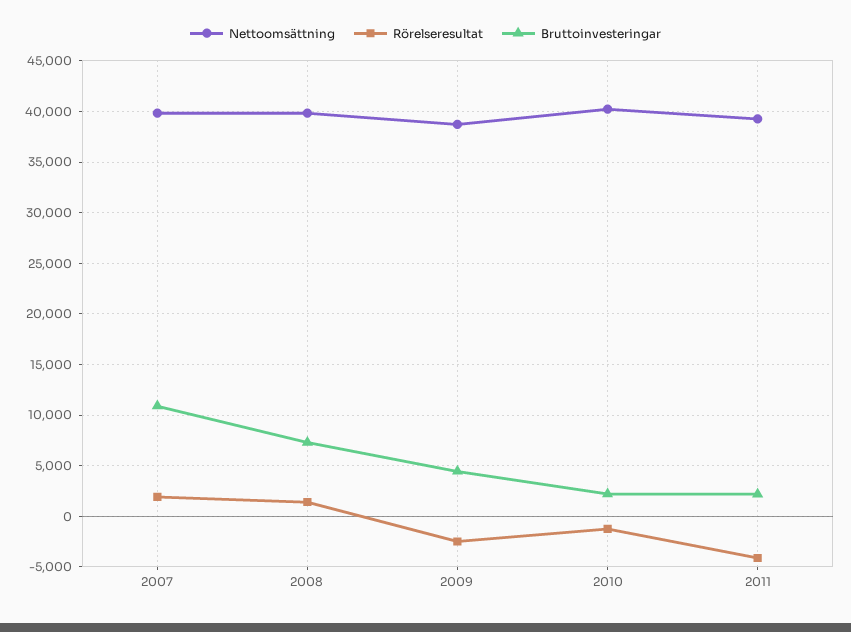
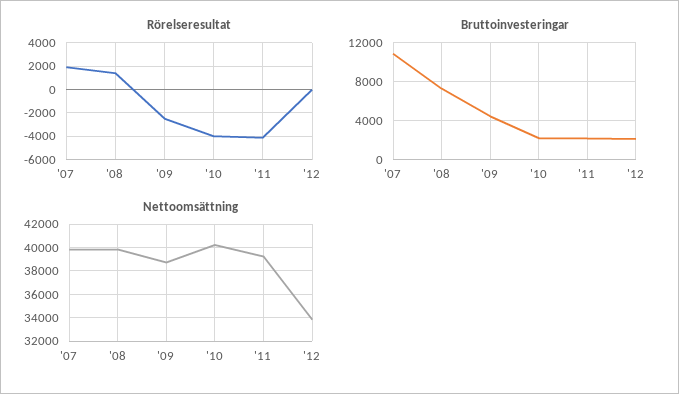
Rörelseresultat, 2010: -1000 -> -4000
Rörelseresultat, '12: none -> 0
Bruttoinvesteringar, '12: none -> 2000
Nettoomsättning, '12: none -> 34000

